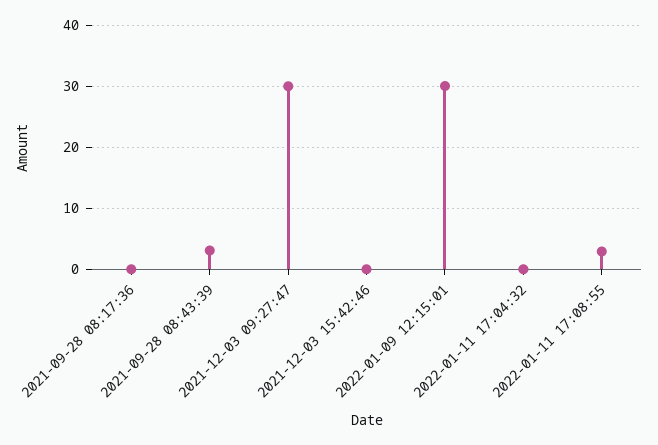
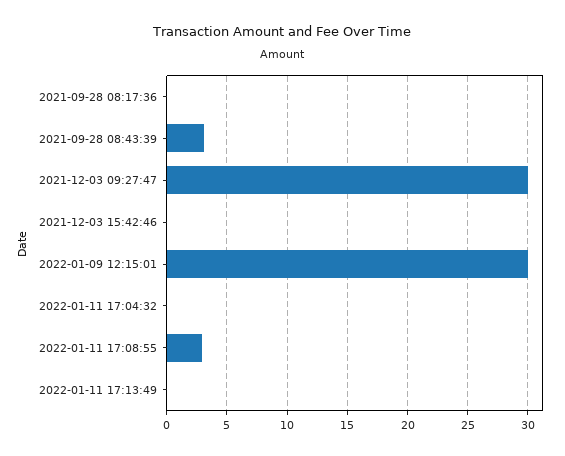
2022-01-11 17:13:49: none -> 0

